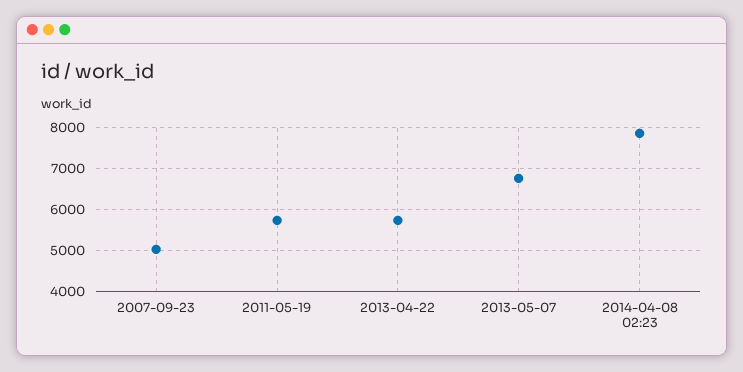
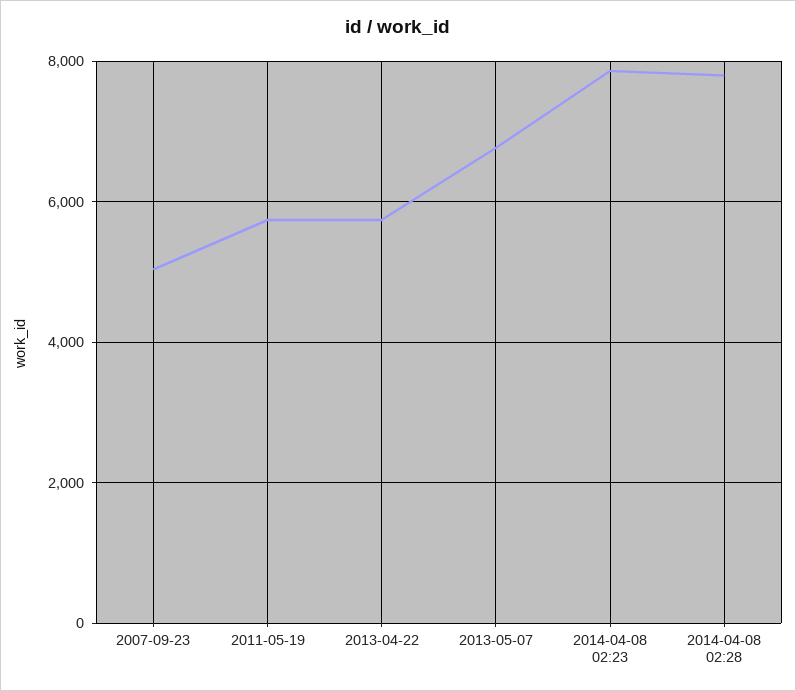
2014-04-08 02:28: none -> 7800

